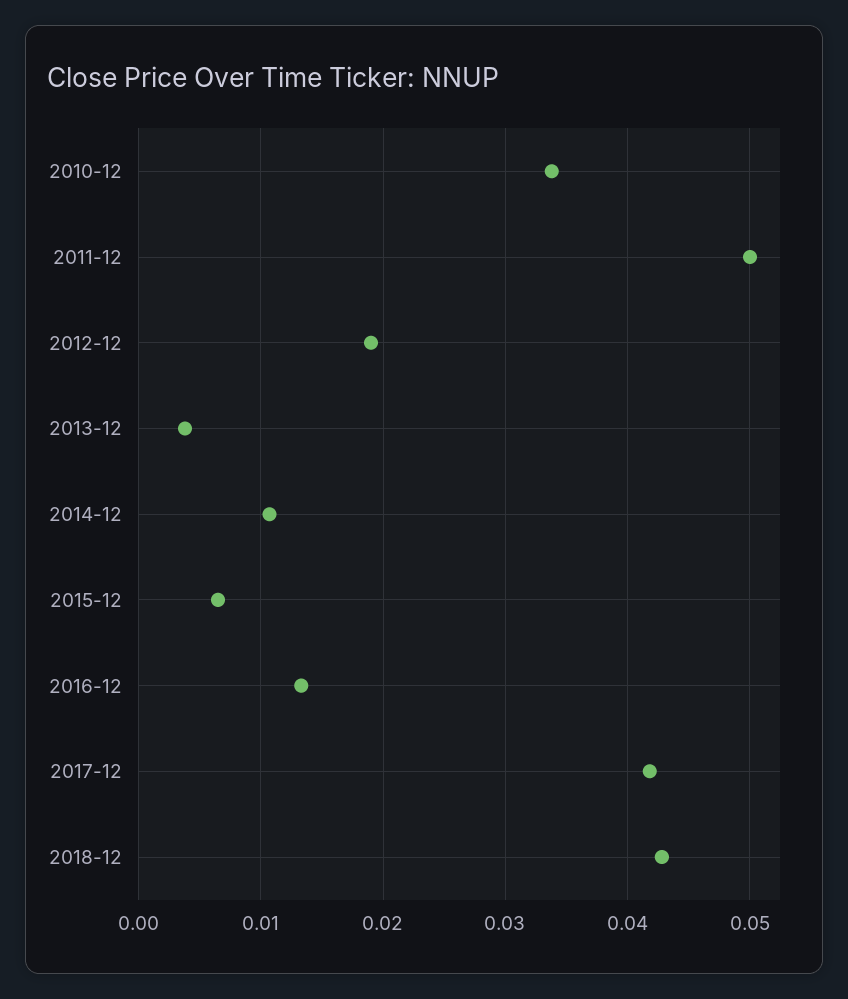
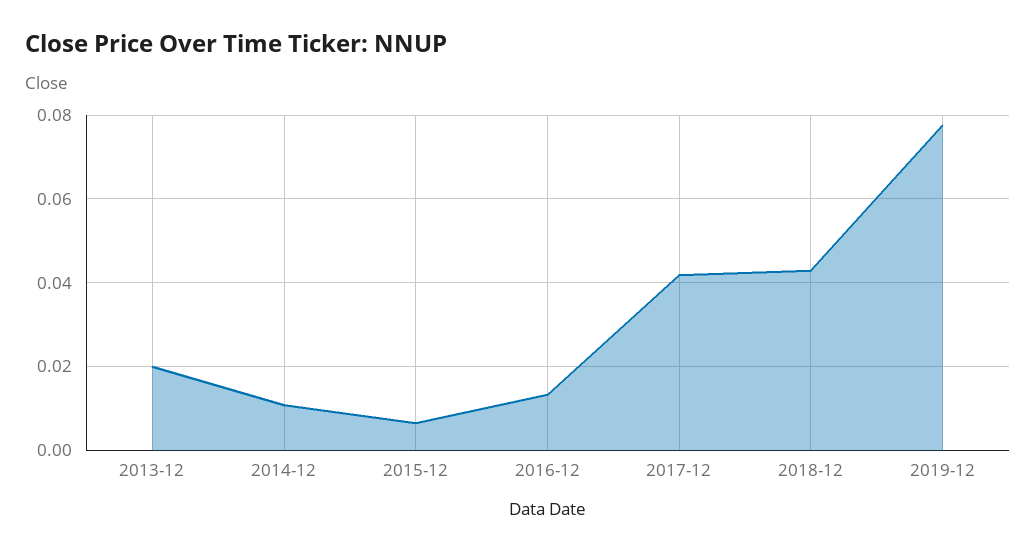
2010-12: 0.034 -> none
2011-12: 0.05 -> none
2012-12: 0.019 -> none
2013-12: 0.004 -> 0.02
2019-12: none -> 0.078

